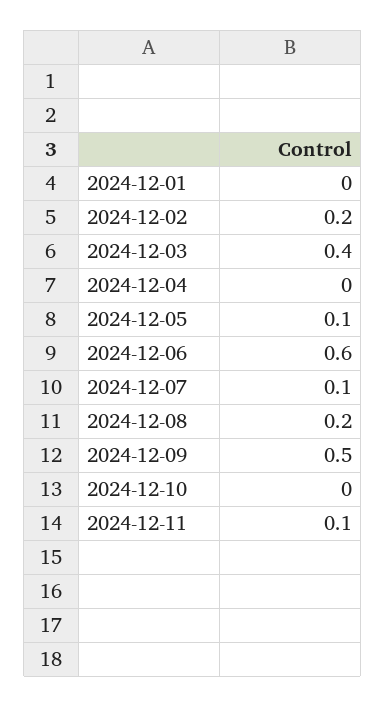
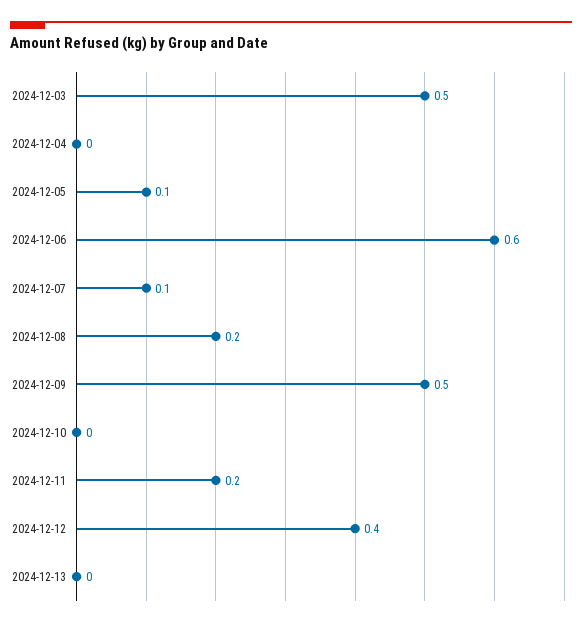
2024-12-01: 0 -> none
2024-12-02: 0.2 -> none
2024-12-03: 0.4 -> 0.5
2024-12-11: 0.1 -> 0.2
2024-12-12: none -> 0.4
2024-12-13: none -> 0

